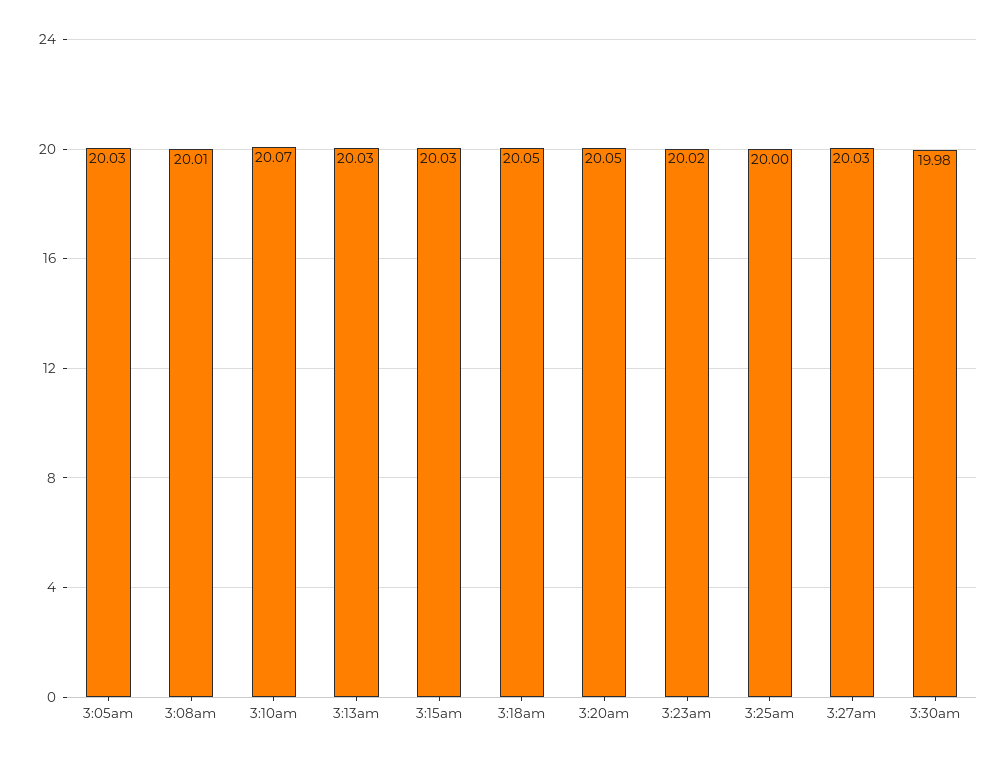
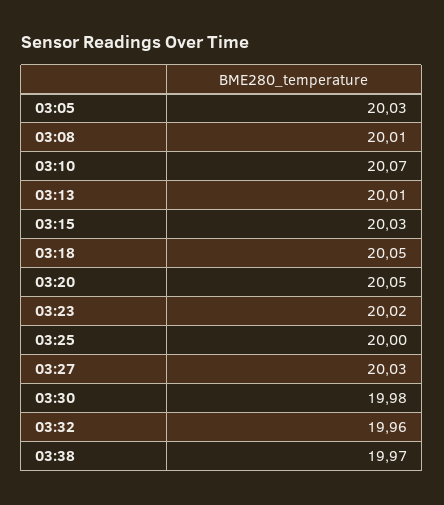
3:13am: 20.03 -> 20.01
03:32: none -> 19.96
03:38: none -> 19.97

